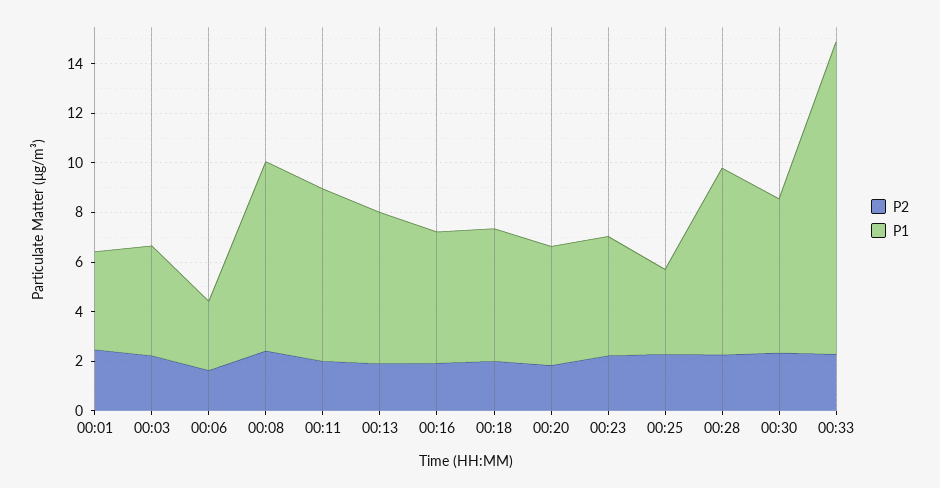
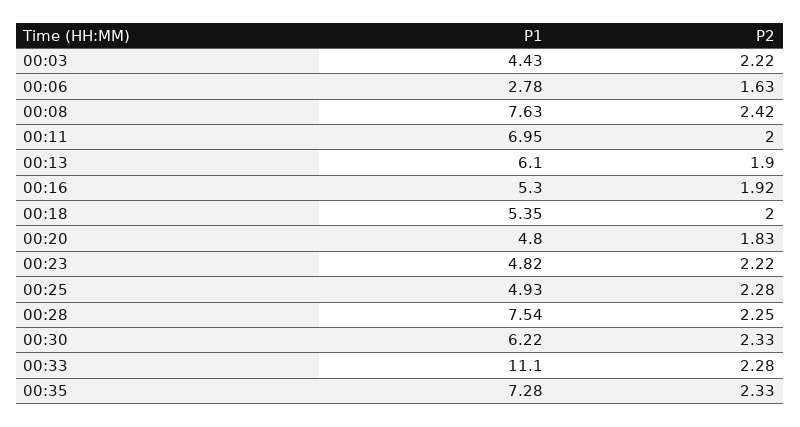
P2, 00:01: 2.5 -> none
P1, 00:01: 4 -> none
P1, 00:25: 3.5 -> 4.93
P1, 00:33: 12.5 -> 11.1
P1, 00:35: none -> 7.28
P2, 00:35: none -> 2.33

